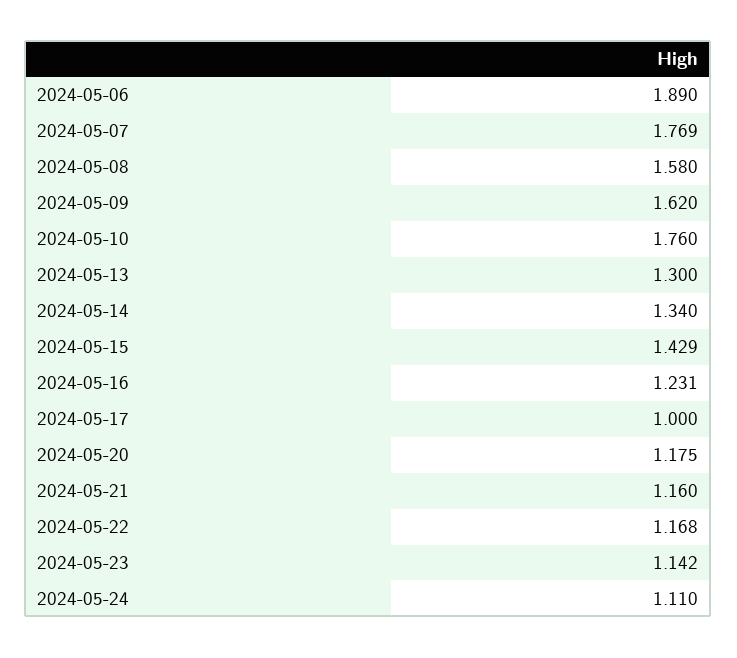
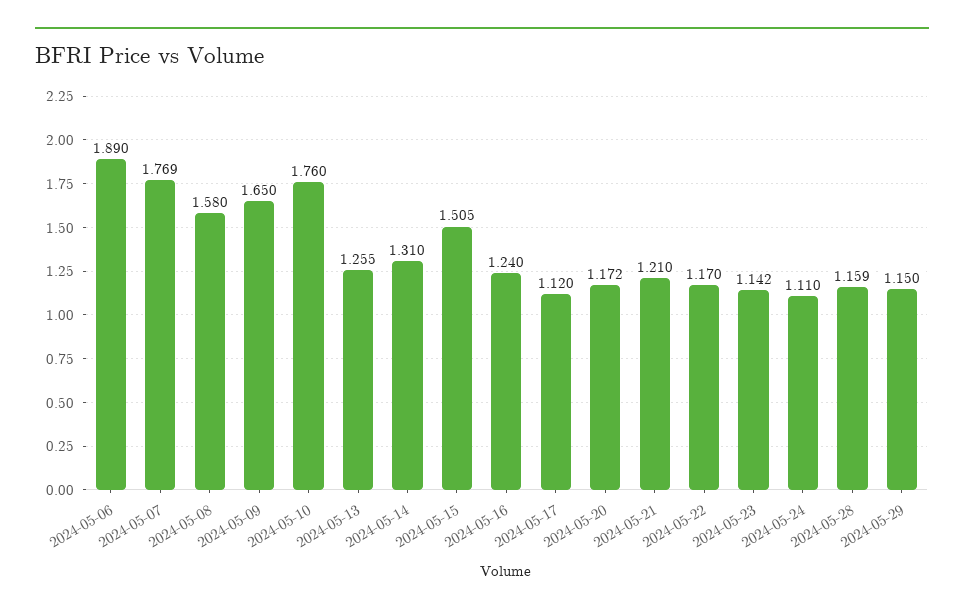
2024-05-09: 1.62 -> 1.65
2024-05-13: 1.3 -> 1.255
2024-05-14: 1.34 -> 1.31
2024-05-15: 1.429 -> 1.505
2024-05-16: 1.231 -> 1.24
2024-05-17: 1 -> 1.12
2024-05-20: 1.175 -> 1.172
2024-05-21: 1.16 -> 1.21
2024-05-22: 1.168 -> 1.17
2024-05-28: none -> 1.159
2024-05-29: none -> 1.15

